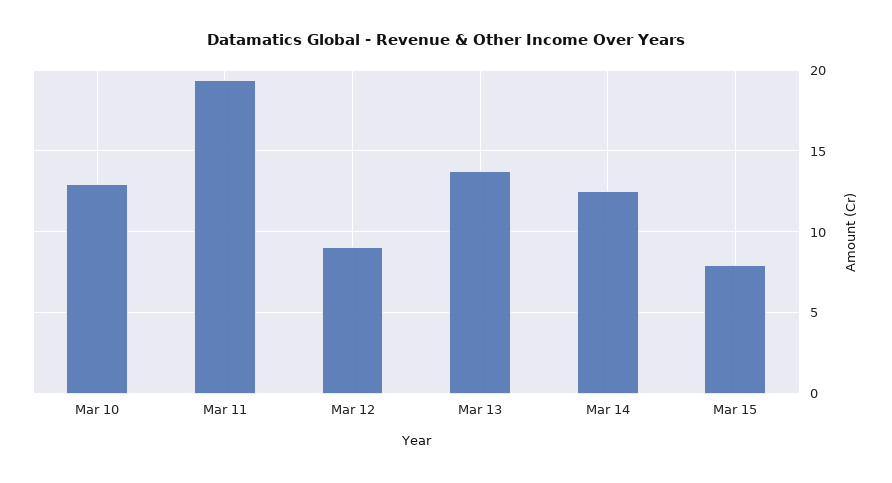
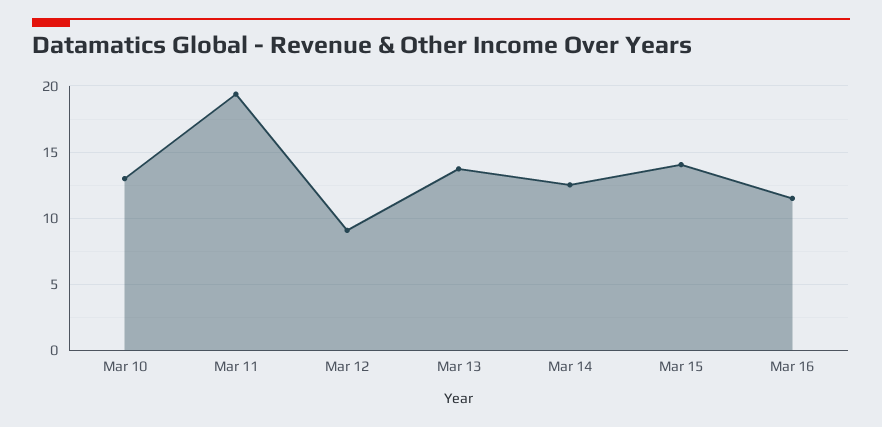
Mar 15: 8 -> 14
Mar 16: none -> 11.5

